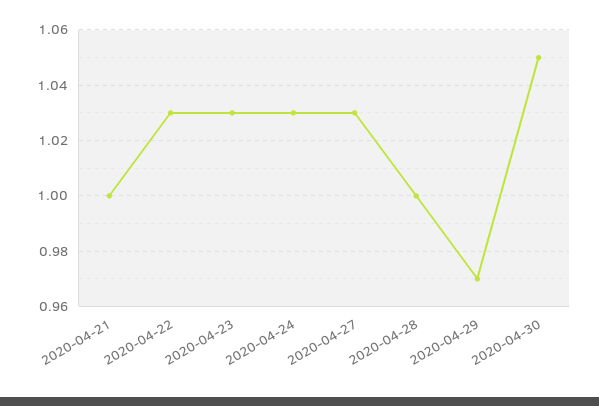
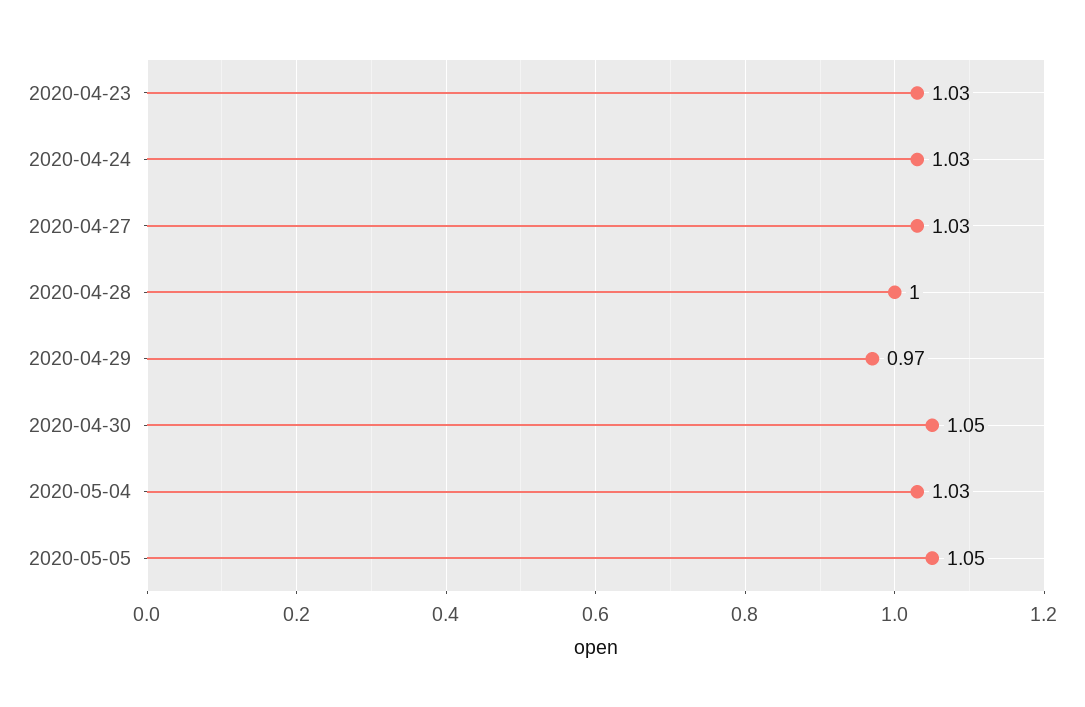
2020-04-21: 1 -> none
2020-04-22: 1.03 -> none
2020-05-04: none -> 1.03
2020-05-05: none -> 1.05

